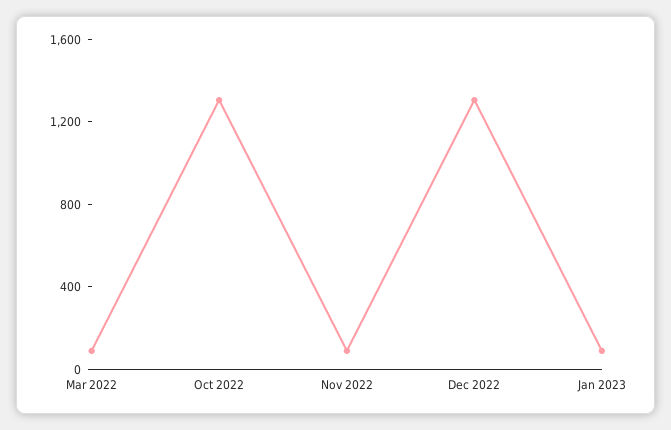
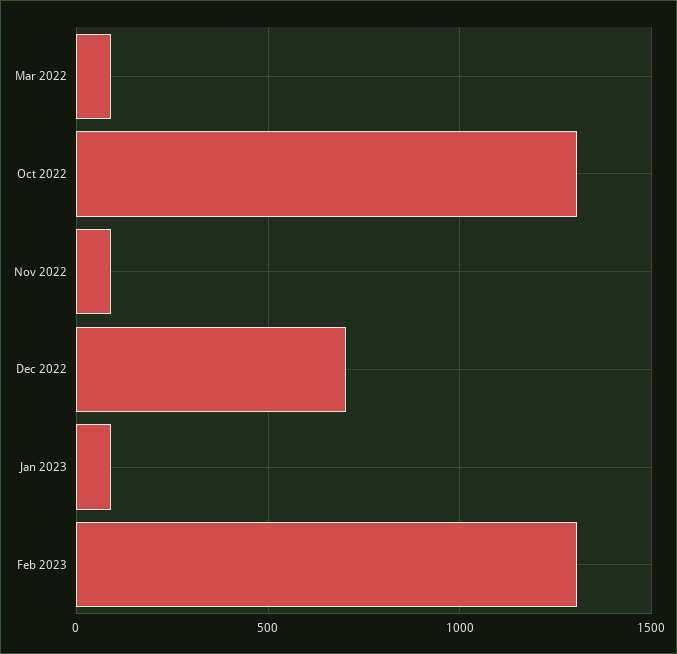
Dec 2022: 1300 -> 700
Feb 2023: none -> 1300

